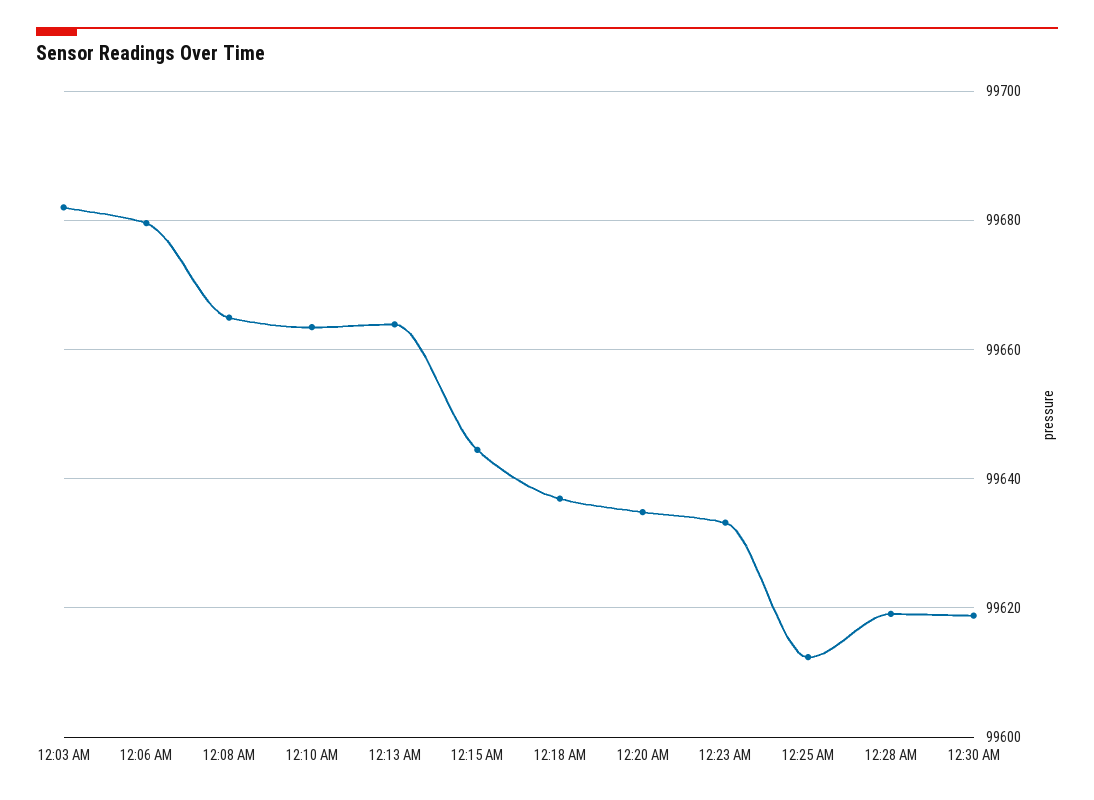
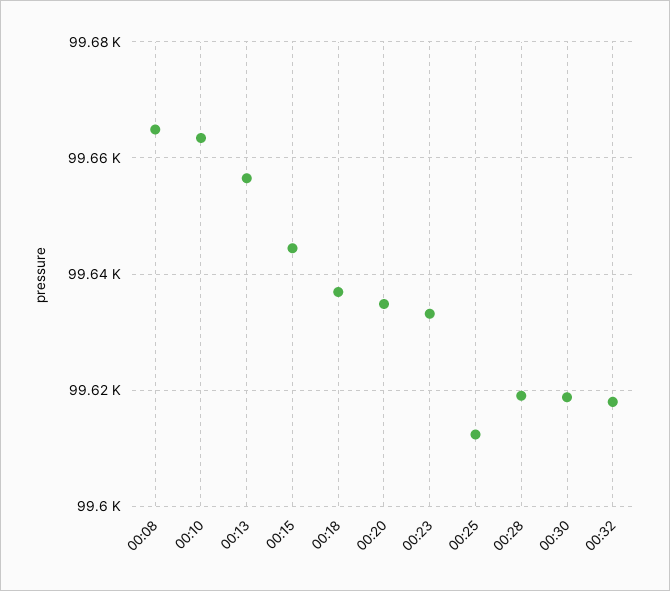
12:03 AM: 99682 -> none
12:06 AM: 99680 -> none
12:13 AM: 99664 -> 99656
00:32: none -> 99618

